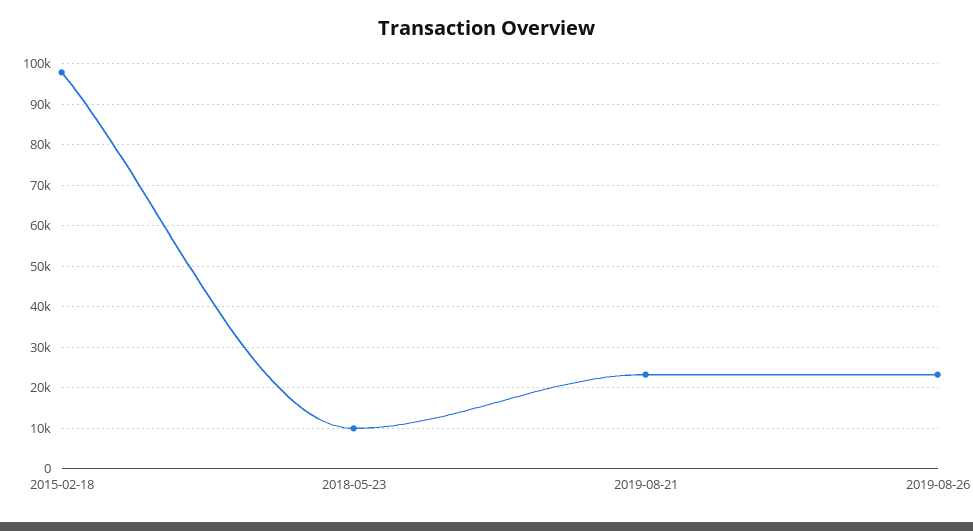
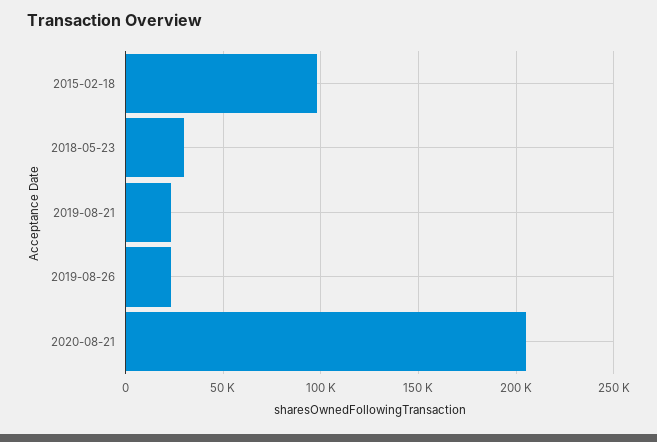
2018-05-23: 10000 -> 30000
2020-08-21: none -> 205000

